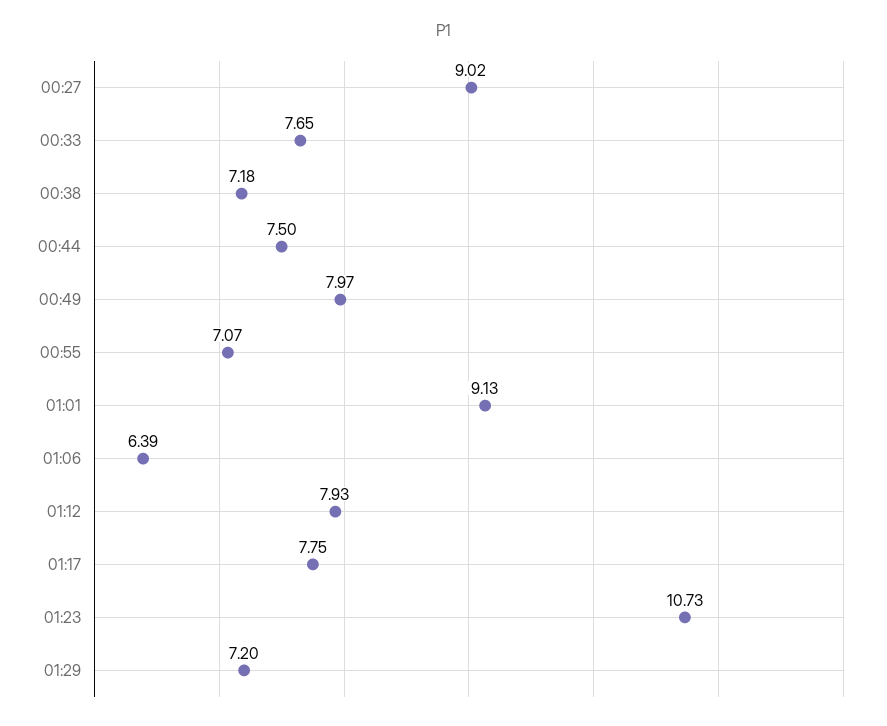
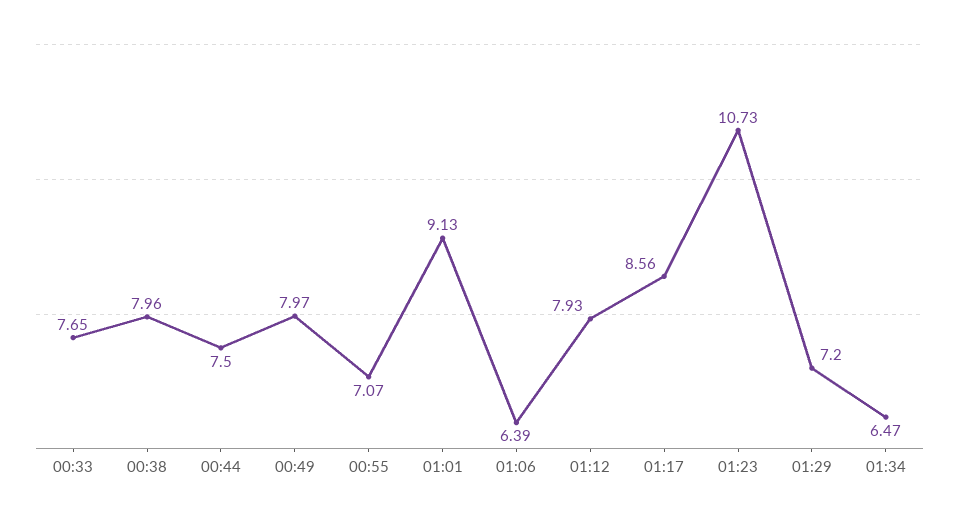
00:27: 9.02 -> none
00:38: 7.18 -> 7.96
01:17: 7.75 -> 8.56
01:34: none -> 6.47

